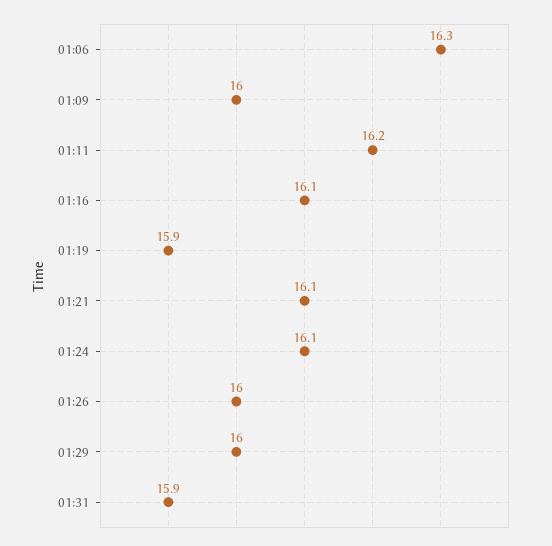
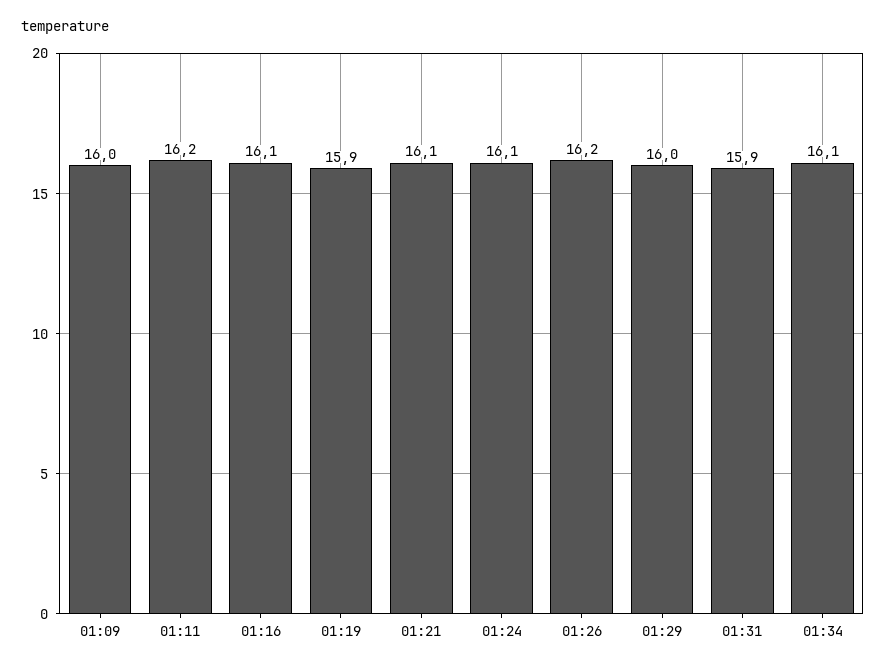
01:06: 16.3 -> none
01:26: 16 -> 16.2
01:34: none -> 16.1

